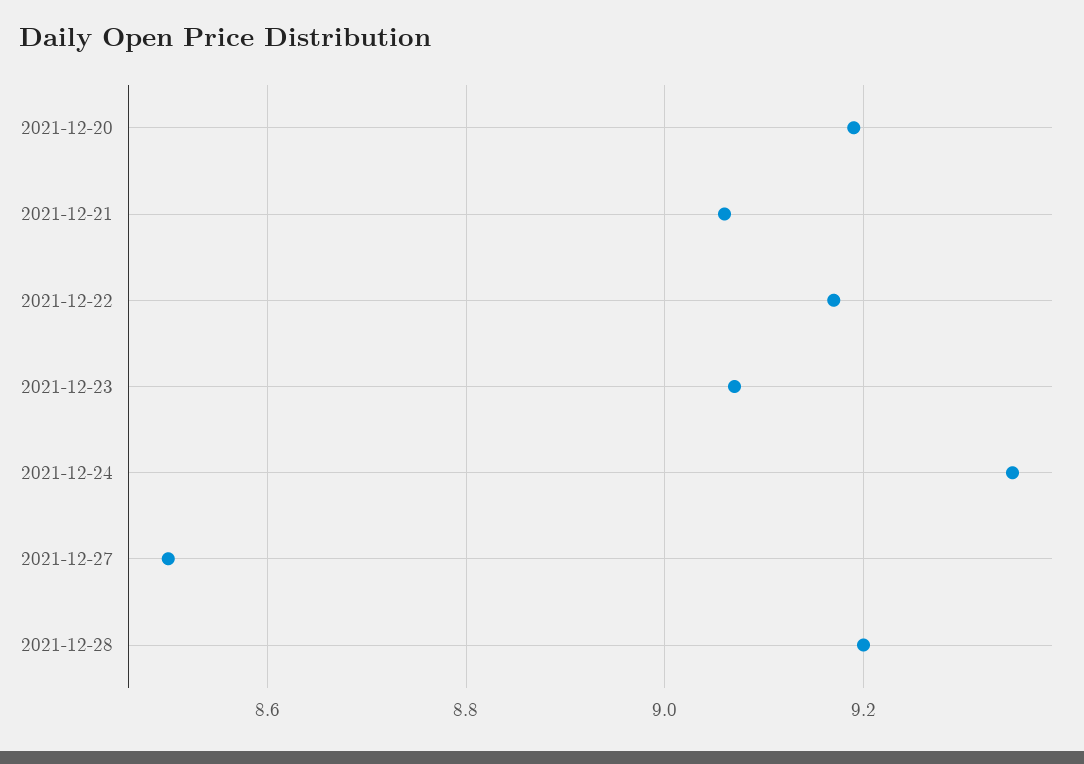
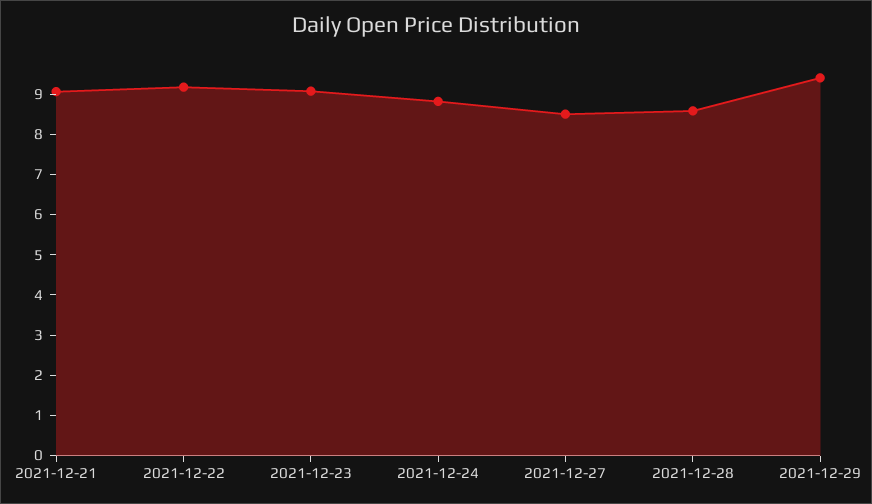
2021-12-20: 9.2 -> none
2021-12-24: 9.35 -> 8.8
2021-12-28: 9.2 -> 8.6
2021-12-29: none -> 9.4

